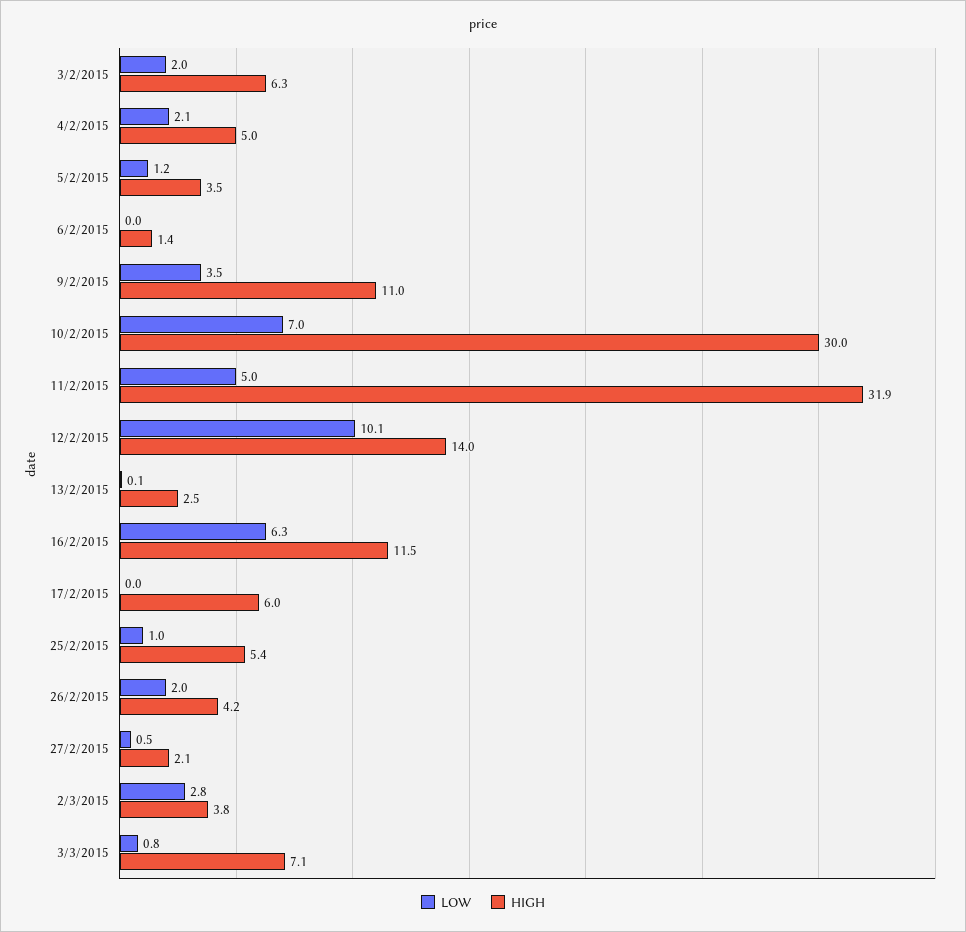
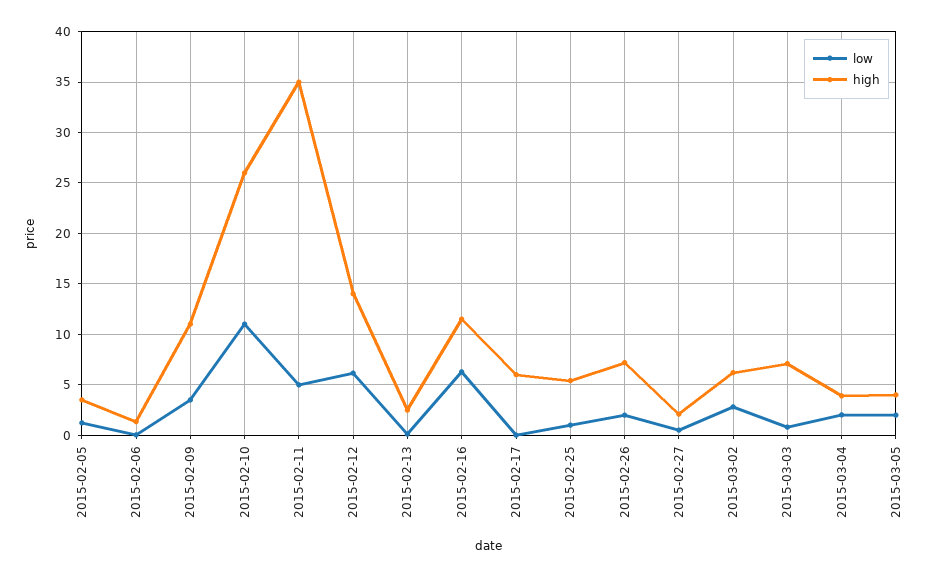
LOW, 3/2/2015: 2 -> none
HIGH, 3/2/2015: 6.3 -> none
LOW, 4/2/2015: 2.1 -> none
HIGH, 4/2/2015: 5 -> none
LOW, 10/2/2015: 7 -> 11
HIGH, 10/2/2015: 30 -> 26
HIGH, 11/2/2015: 31.9 -> 35
LOW, 12/2/2015: 10.1 -> 6
HIGH, 26/2/2015: 4.2 -> 7
HIGH, 2/3/2015: 3.8 -> 6
LOW, 2015-03-04: none -> 2
HIGH, 2015-03-04: none -> 4
LOW, 2015-03-05: none -> 2
HIGH, 2015-03-05: none -> 4

